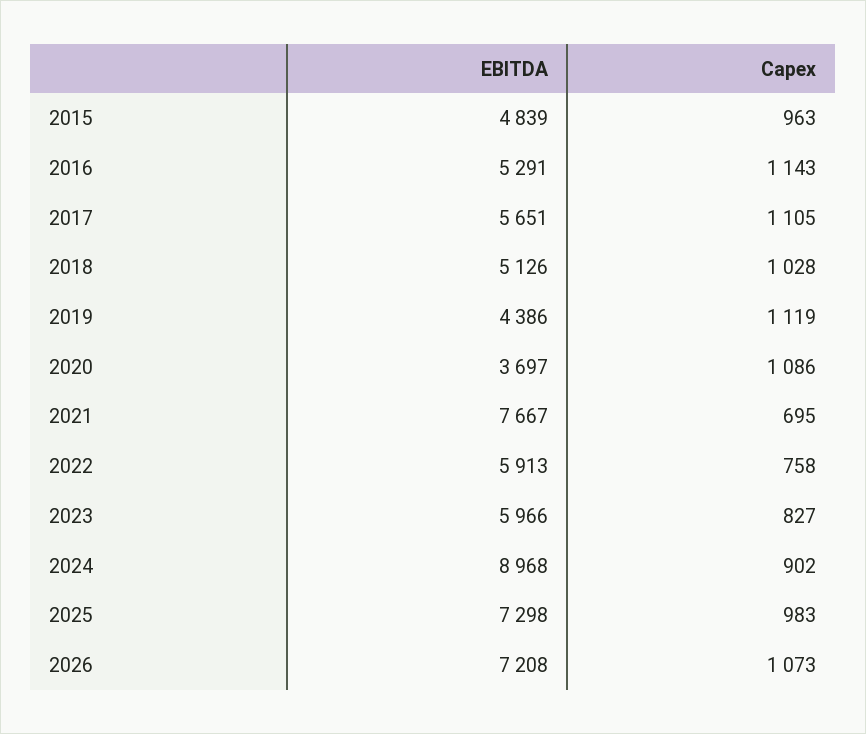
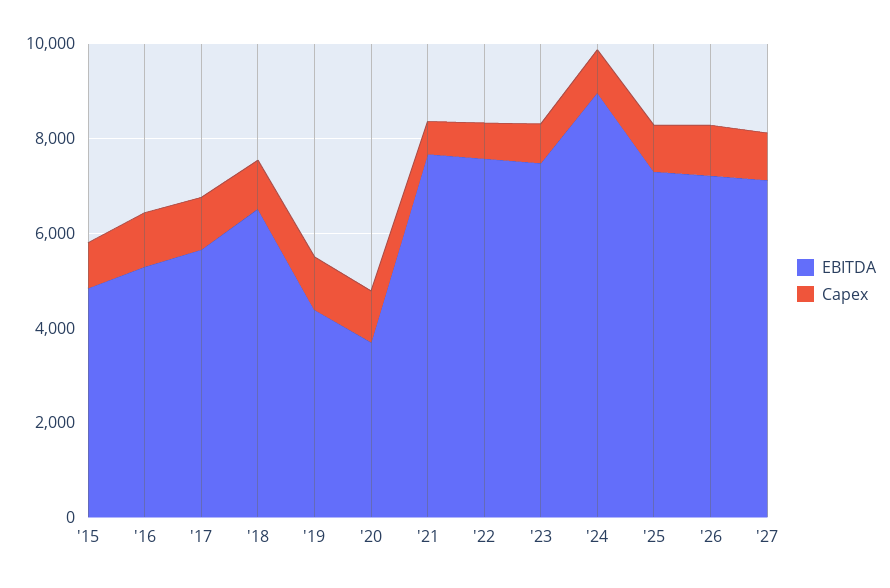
EBITDA, 2018: 5126 -> 6500
EBITDA, 2022: 5913 -> 7500
EBITDA, 2023: 5966 -> 7500
EBITDA, '27: none -> 7000
Capex, '27: none -> 1000

